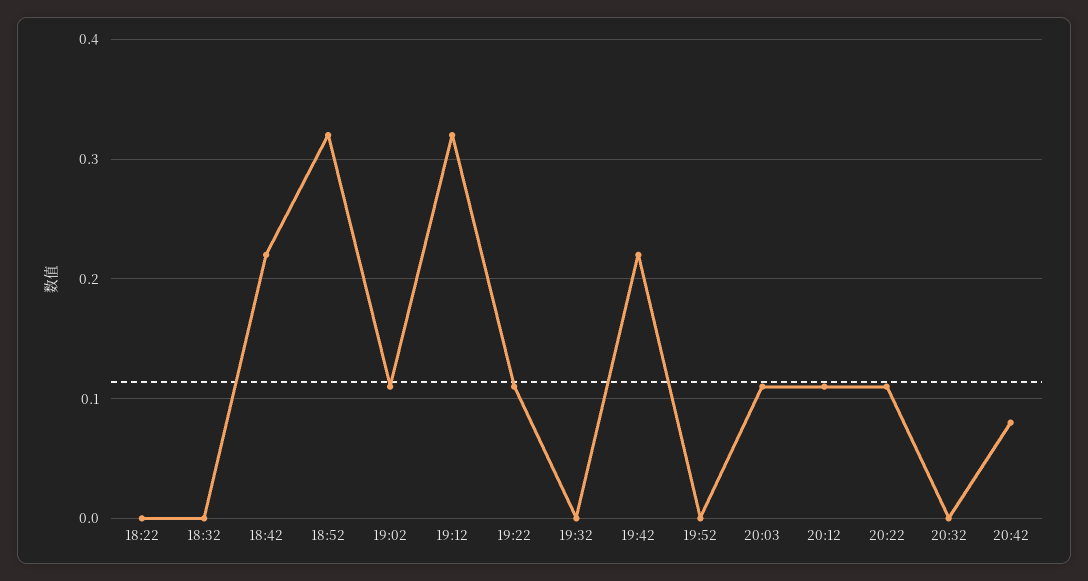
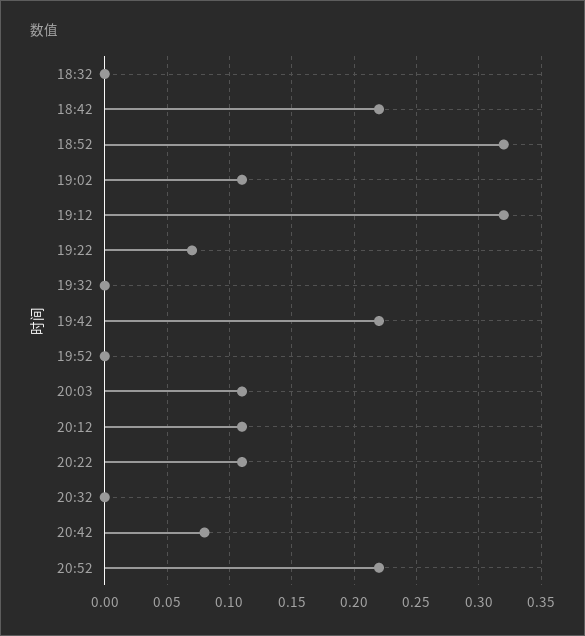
18:22: 0 -> none
19:22: 0.11 -> 0.07
20:52: none -> 0.22

